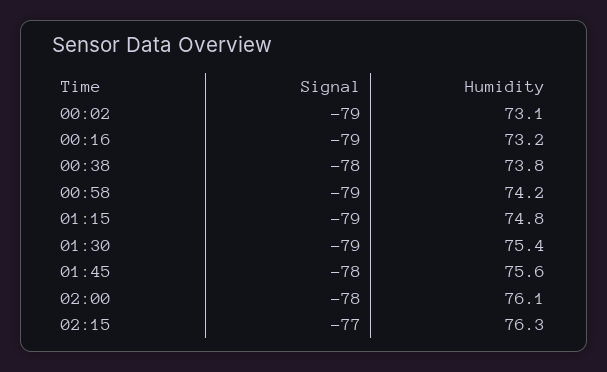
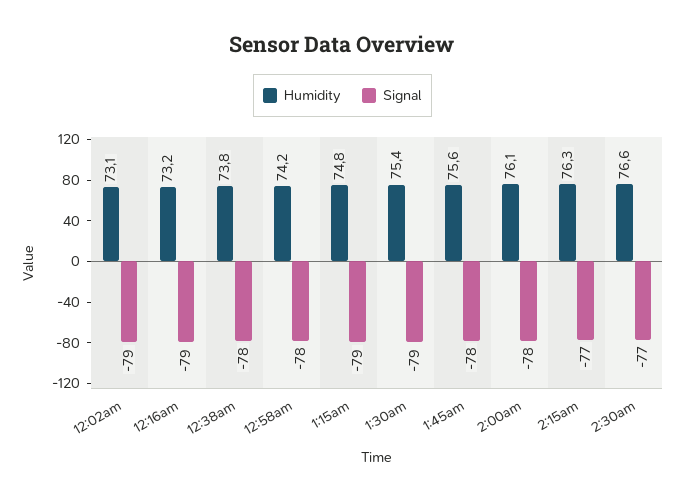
Signal, 00:58: -79 -> -78
Humidity, 2:30am: none -> 76.6
Signal, 2:30am: none -> -77

